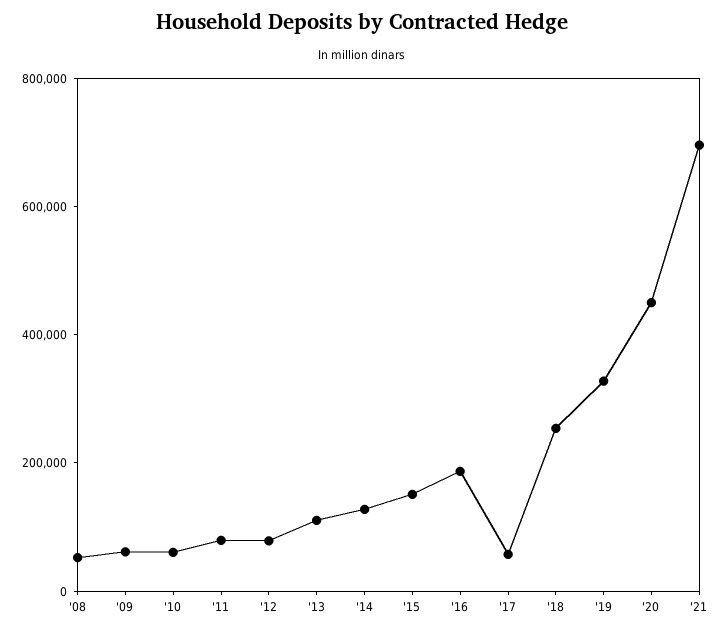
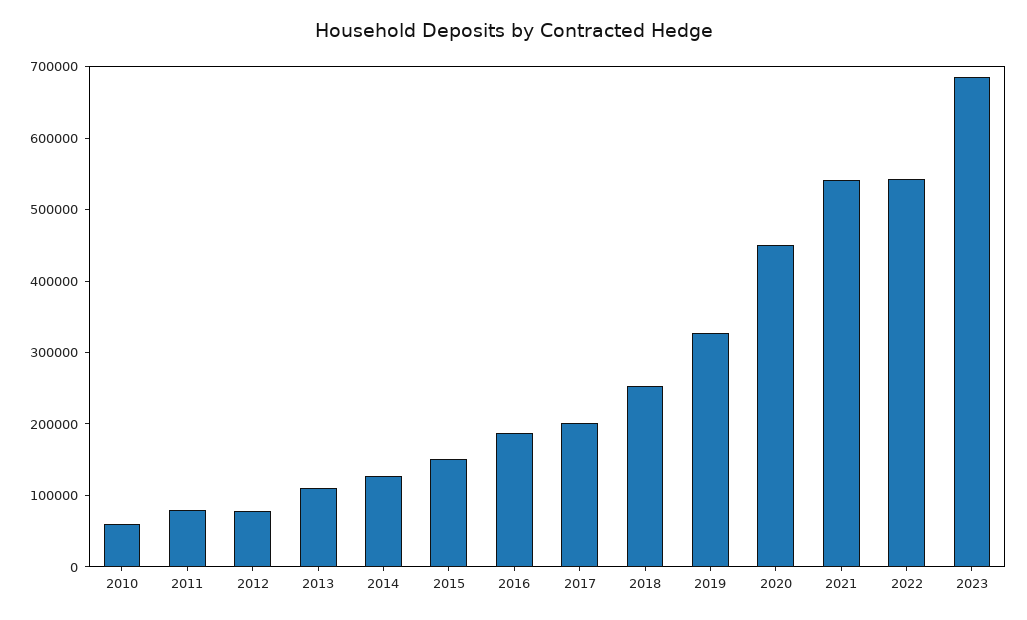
'08: 50000 -> none
'09: 50000 -> none
'17: 50000 -> 200000
'21: 700000 -> 540000
2022: none -> 540000
2023: none -> 680000

